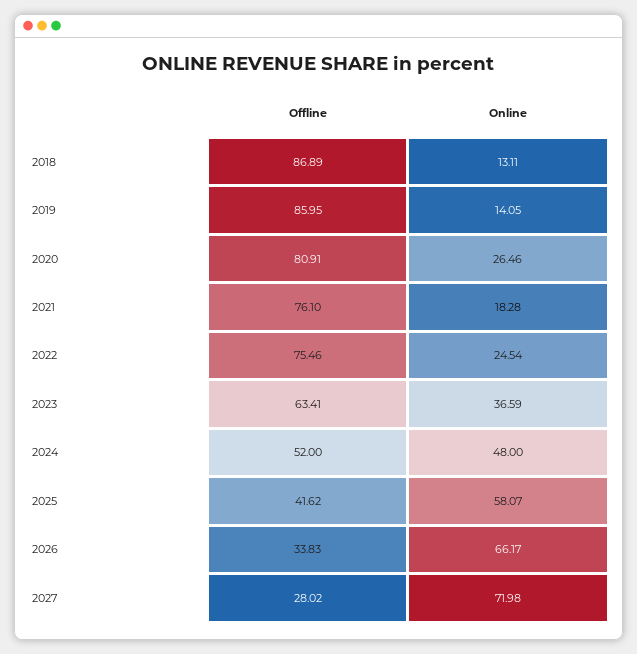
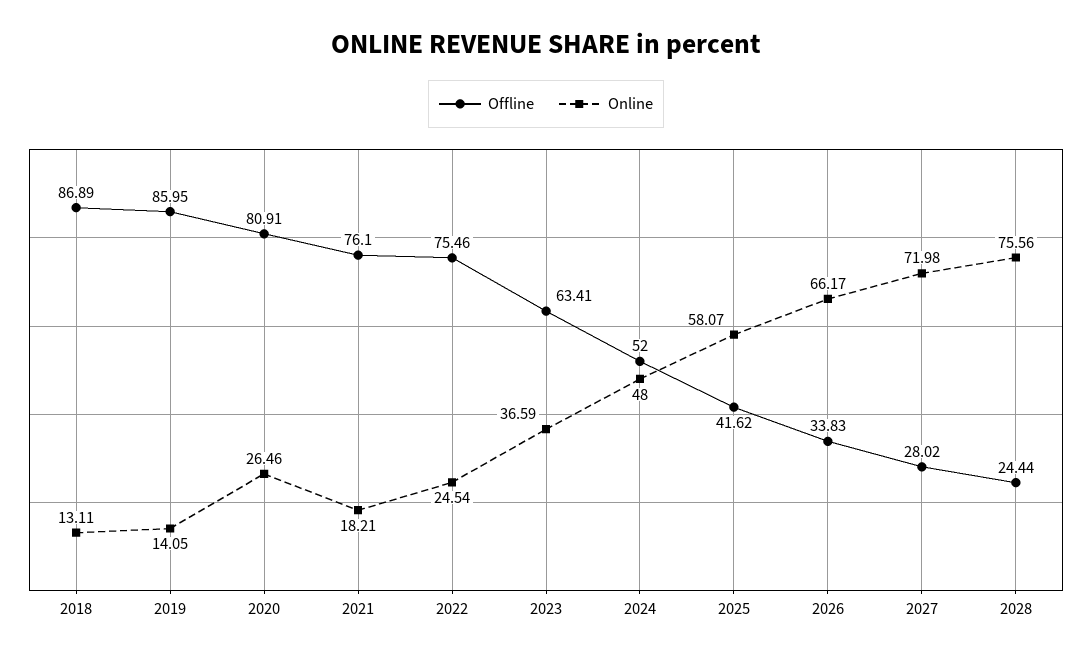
Online, 2021: 18.28 -> 18.21
Offline, 2028: none -> 24.44
Online, 2028: none -> 75.56

